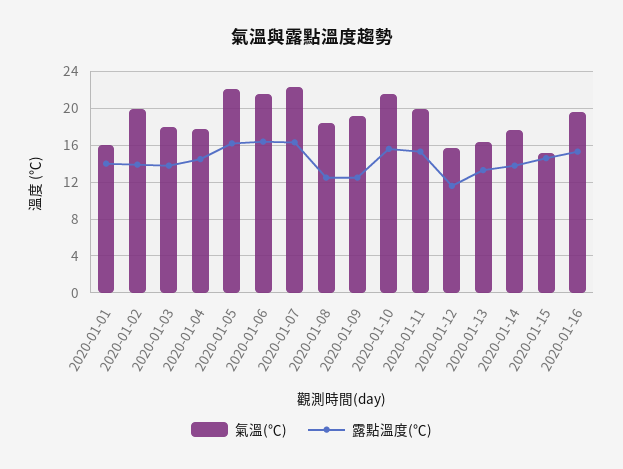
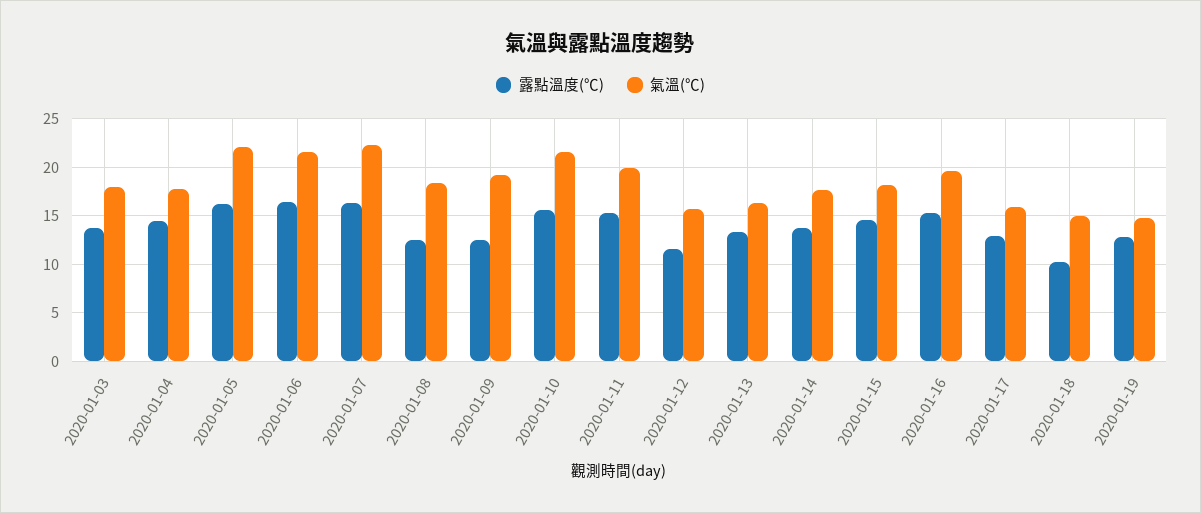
氣溫(℃), 2020-01-01: 16 -> none
露點溫度(℃), 2020-01-01: 14 -> none
氣溫(℃), 2020-01-02: 20 -> none
露點溫度(℃), 2020-01-02: 14 -> none
氣溫(℃), 2020-01-15: 15 -> 18
露點溫度(℃), 2020-01-17: none -> 13
氣溫(℃), 2020-01-17: none -> 16
露點溫度(℃), 2020-01-18: none -> 10
氣溫(℃), 2020-01-18: none -> 15
露點溫度(℃), 2020-01-19: none -> 13
氣溫(℃), 2020-01-19: none -> 15

